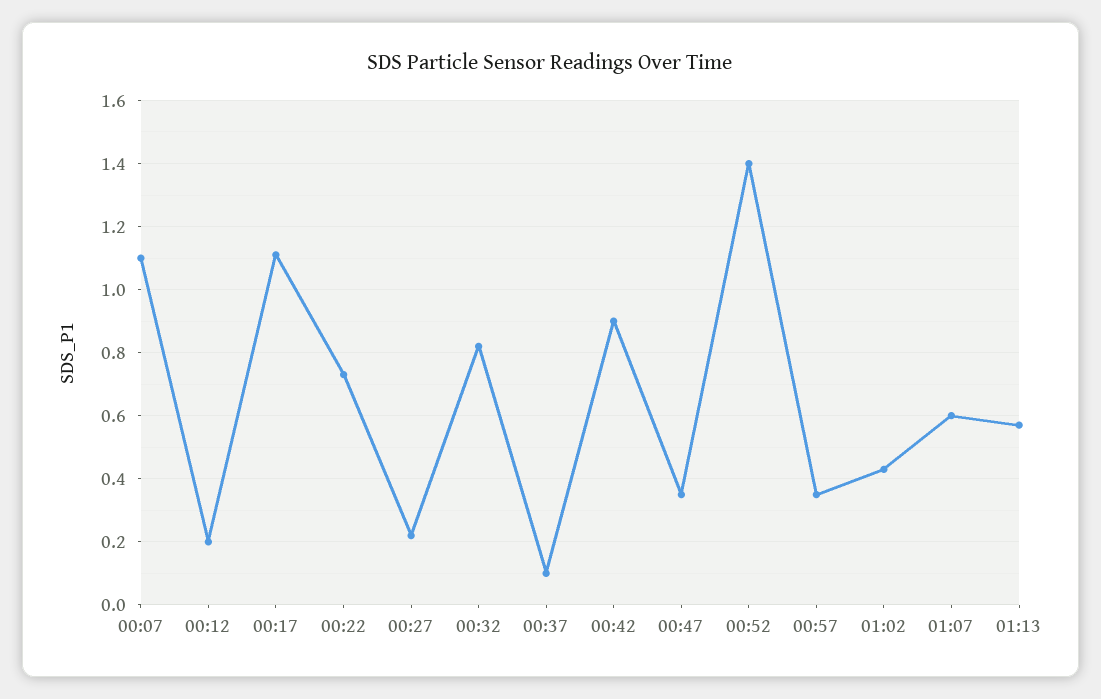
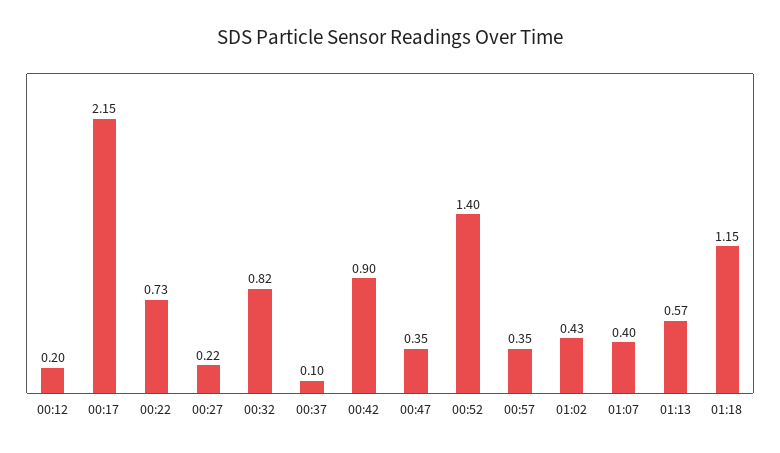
00:07: 1.1 -> none
00:17: 1.1 -> 2.15
01:07: 0.6 -> 0.4
01:18: none -> 1.15

